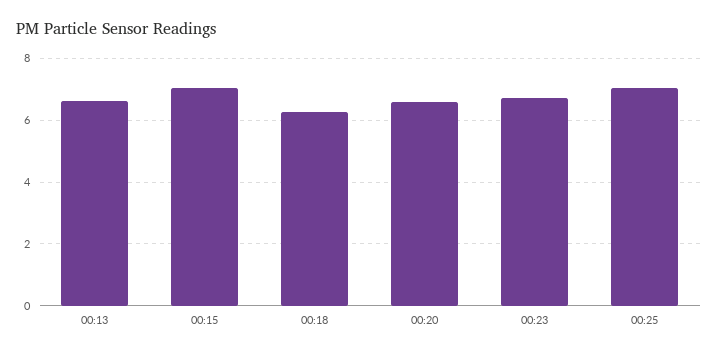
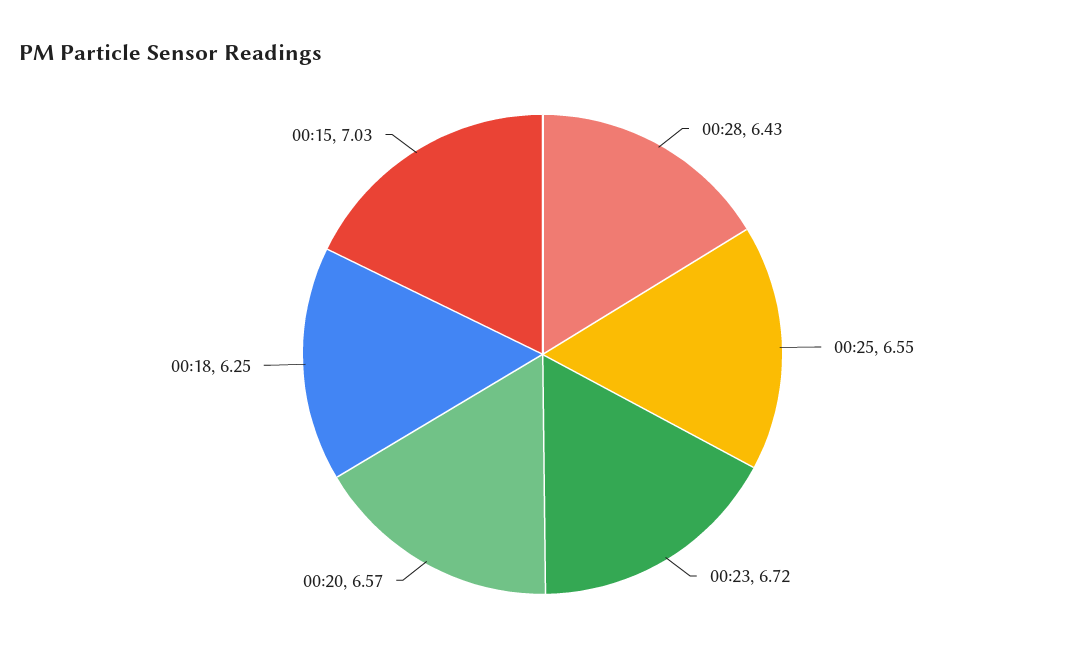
00:13: 6.6 -> none
00:25: 7 -> 6.55
00:28: none -> 6.43

